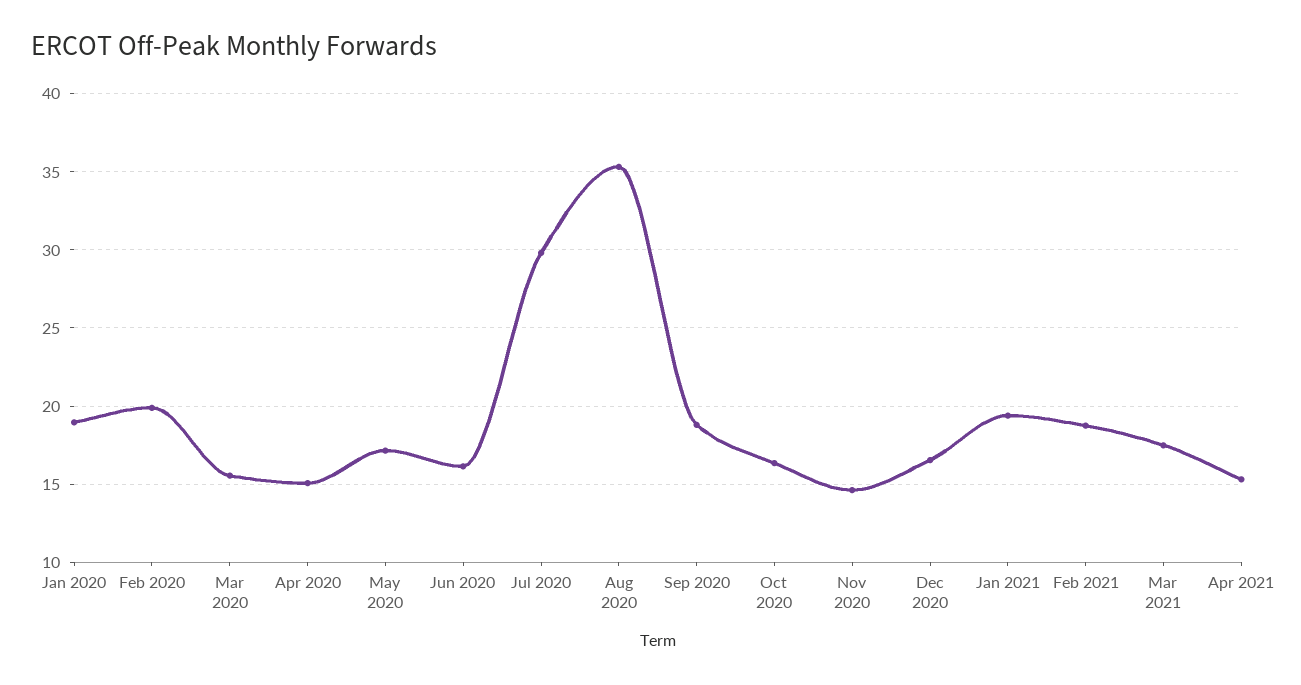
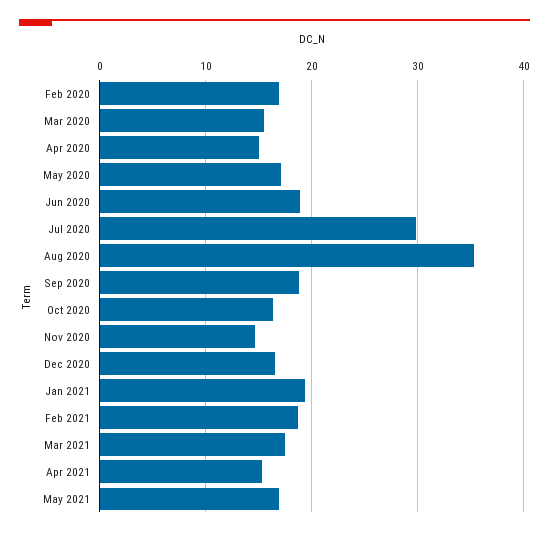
Jan 2020: 19 -> none
Feb 2020: 20 -> 17
Jun 2020: 16 -> 19
May 2021: none -> 17

